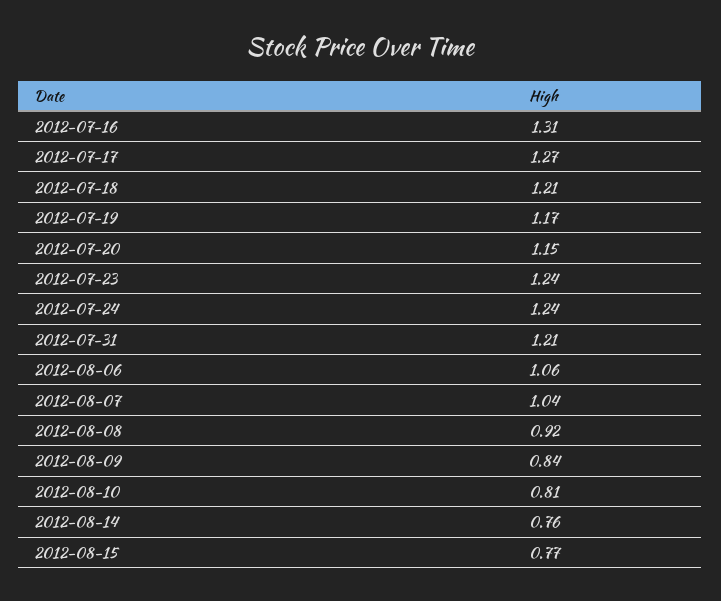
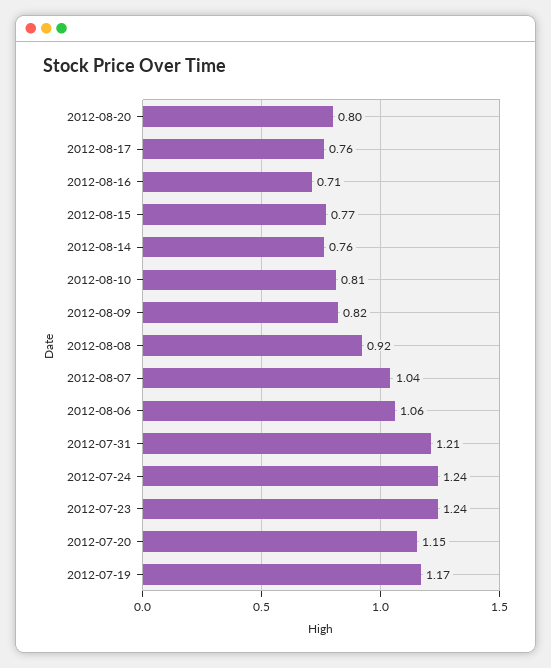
2012-07-16: 1.31 -> none
2012-07-17: 1.27 -> none
2012-07-18: 1.21 -> none
2012-08-09: 0.84 -> 0.82
2012-08-20: none -> 0.8
2012-08-17: none -> 0.76
2012-08-16: none -> 0.71

